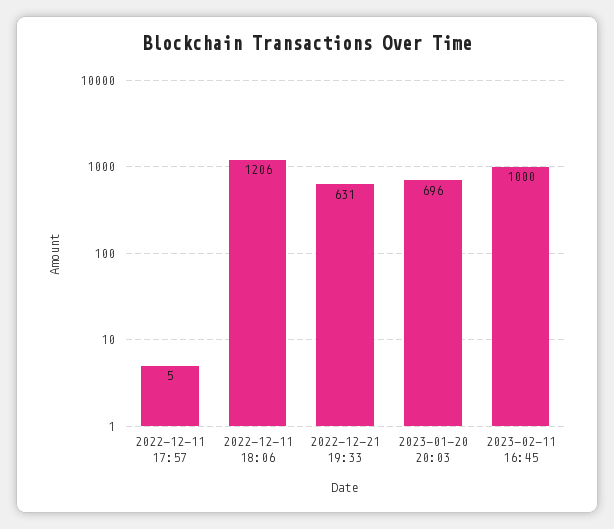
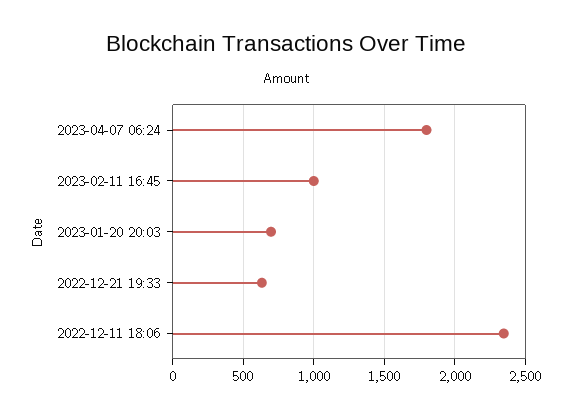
2022-12-11 17:57: 5 -> none
2022-12-11 18:06: 1206 -> 2350
2023-04-07 06:24: none -> 1800

